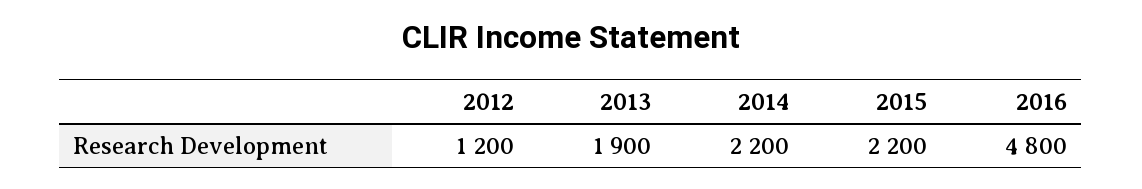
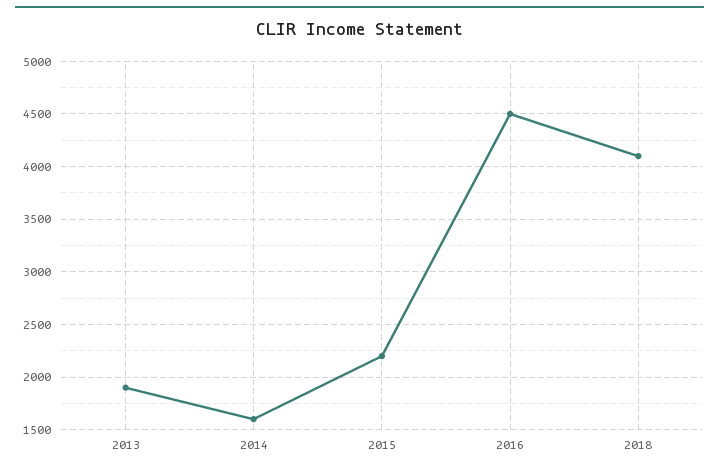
2012: 1200 -> none
2014: 2200 -> 1600
2016: 4800 -> 4500
2018: none -> 4100

